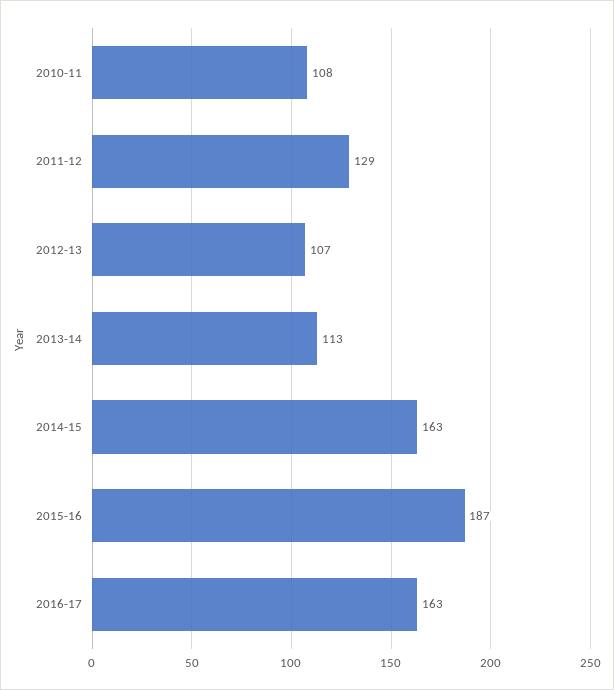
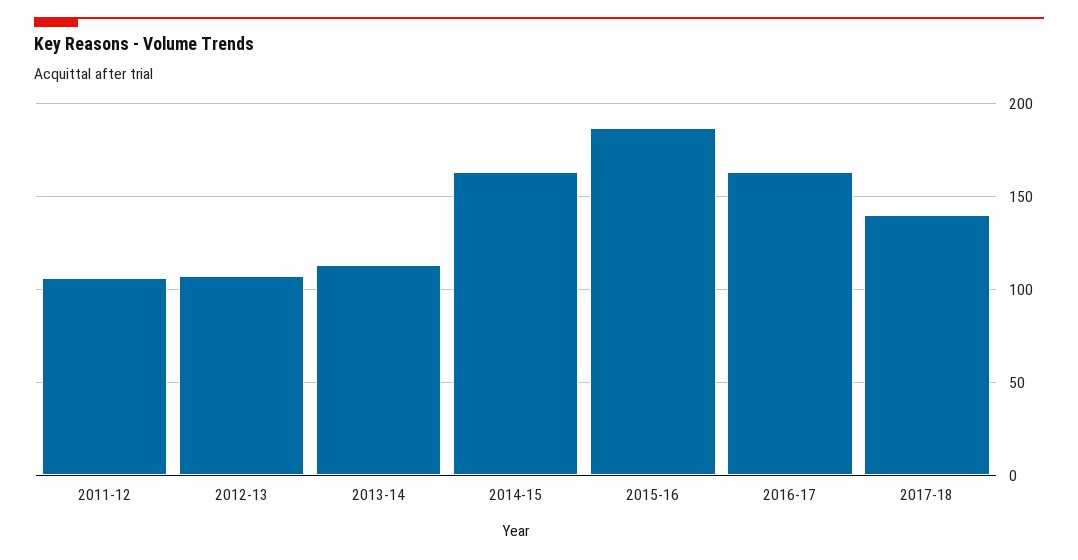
2010-11: 108 -> none
2011-12: 129 -> 105
2017-18: none -> 140

